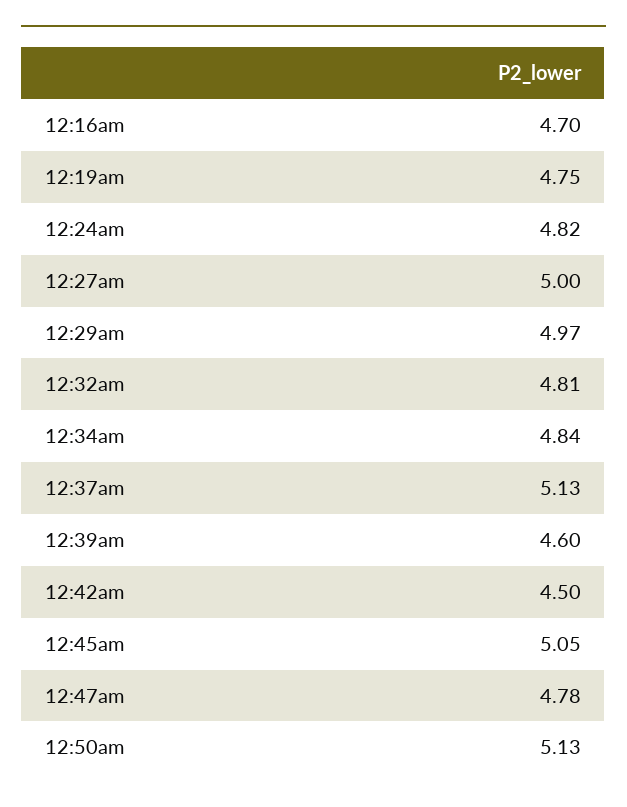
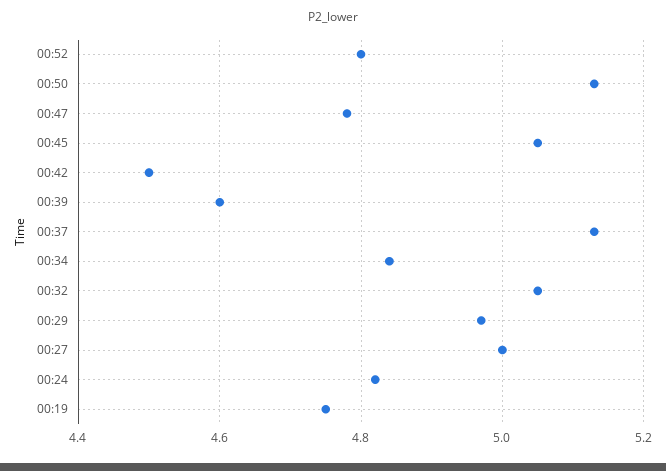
12:16am: 4.7 -> none
12:32am: 4.81 -> 5.05
00:52: none -> 4.8

